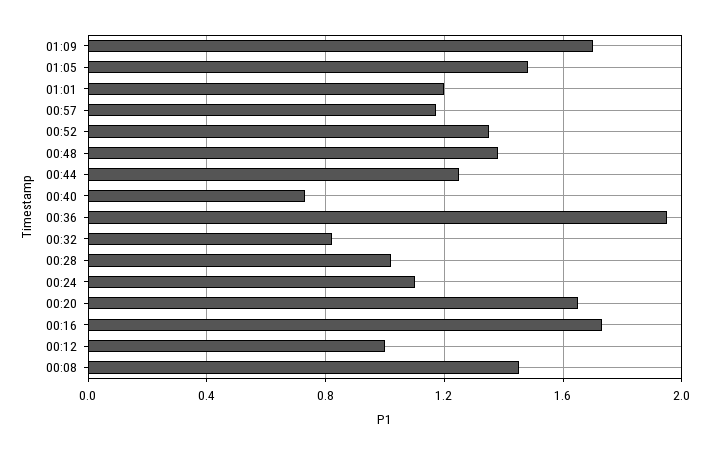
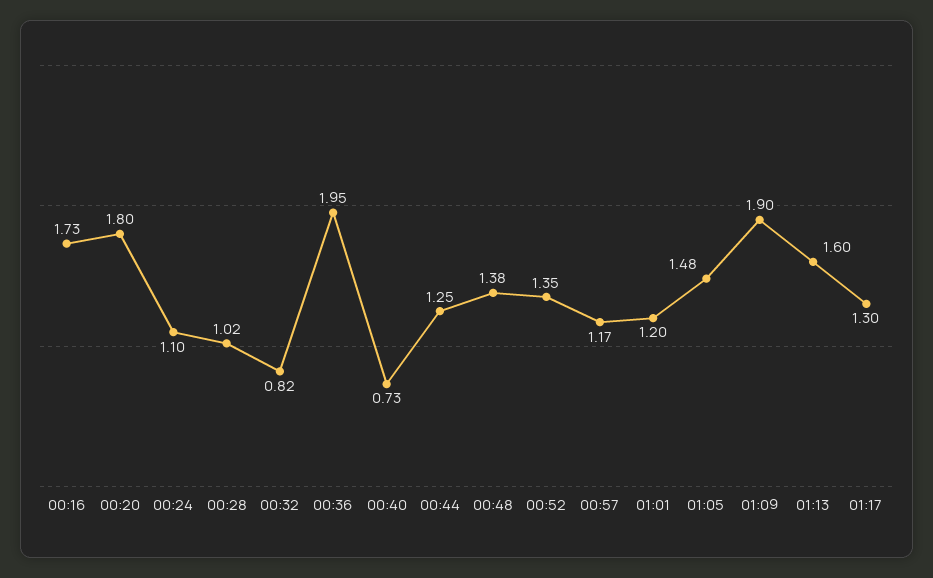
01:09: 1.7 -> 1.9
00:20: 1.65 -> 1.8
00:12: 1 -> none
00:08: 1.45 -> none
01:13: none -> 1.6
01:17: none -> 1.3

